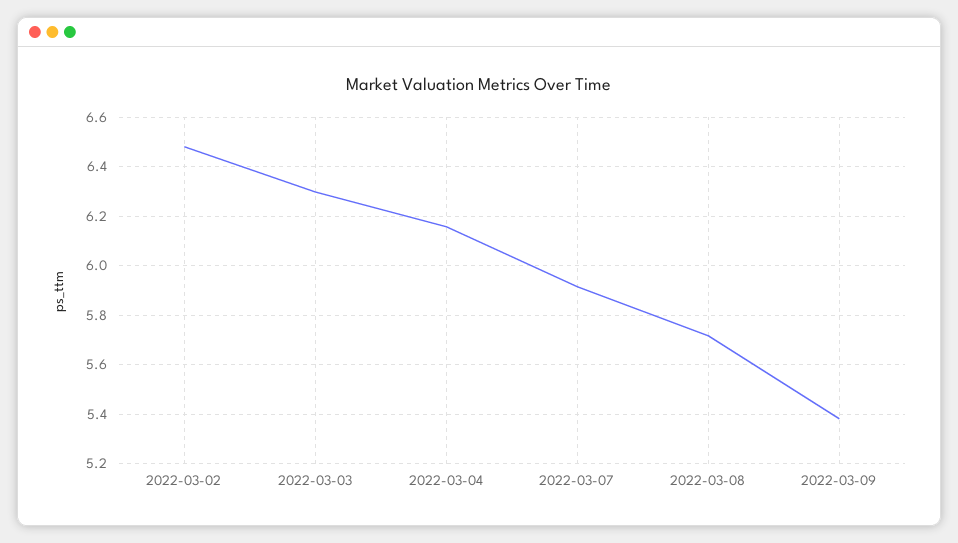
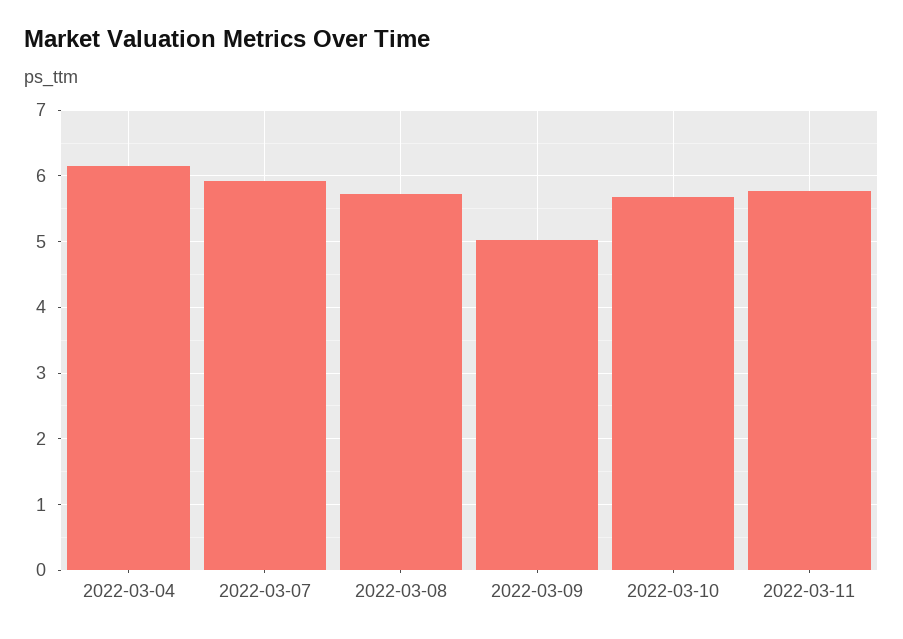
2022-03-02: 6.475 -> none
2022-03-03: 6.3 -> none
2022-03-09: 5.375 -> 5
2022-03-10: none -> 5.7
2022-03-11: none -> 5.8

